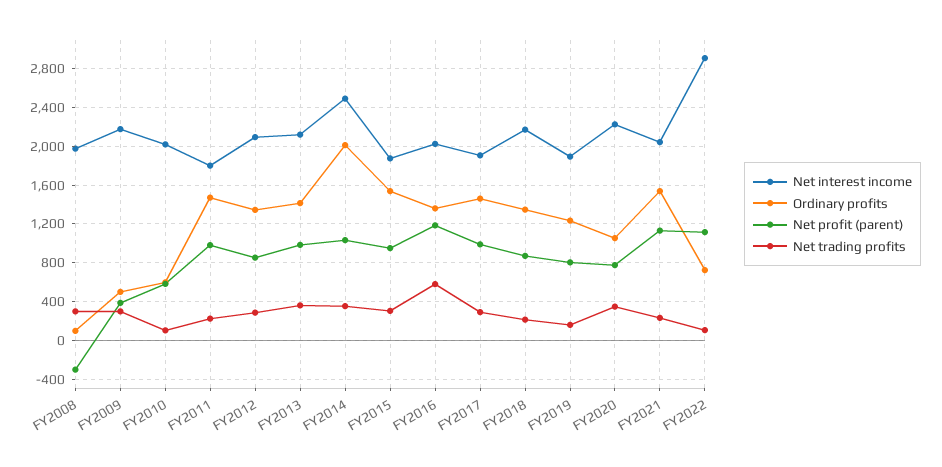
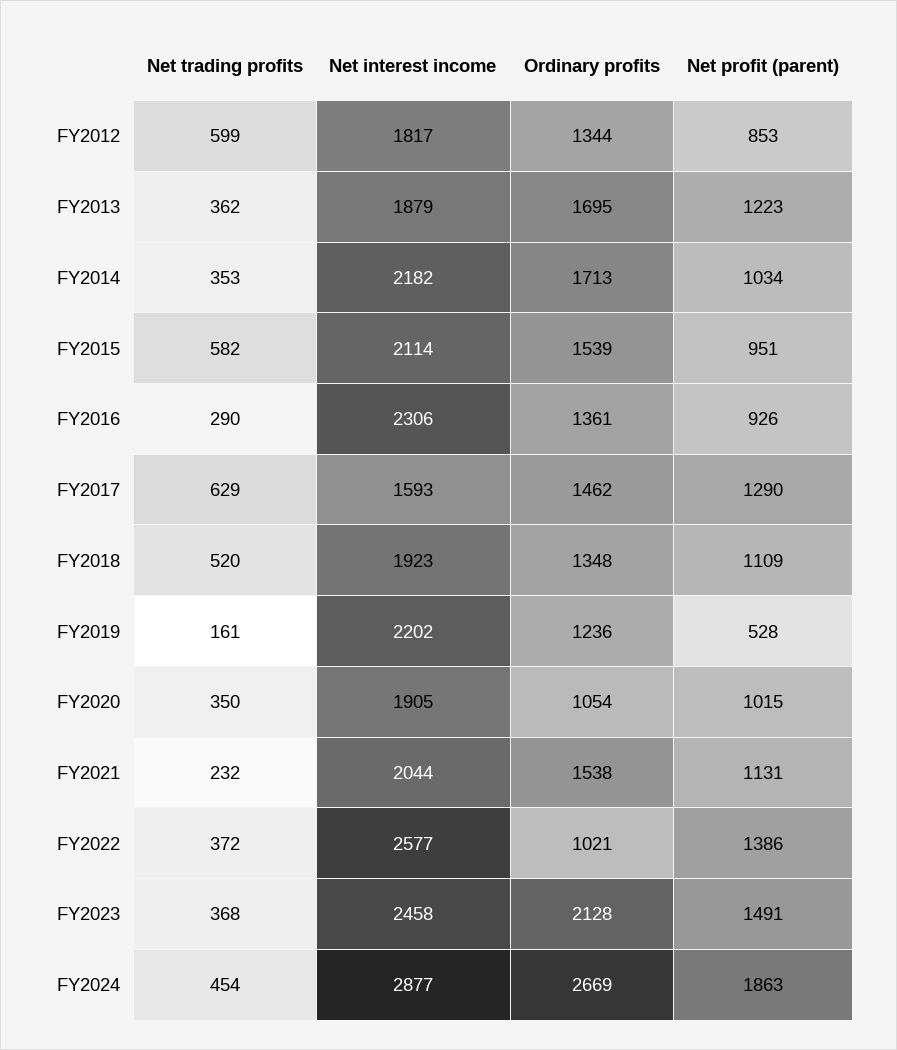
Net interest income, FY2008: 2000 -> none
Ordinary profits, FY2008: 100 -> none
Net profit (parent), FY2008: -300 -> none
Net trading profits, FY2008: 300 -> none
Net interest income, FY2009: 2200 -> none
Ordinary profits, FY2009: 500 -> none
Net profit (parent), FY2009: 400 -> none
Net trading profits, FY2009: 300 -> none
Net interest income, FY2010: 2000 -> none
Ordinary profits, FY2010: 600 -> none
Net profit (parent), FY2010: 600 -> none
Net trading profits, FY2010: 100 -> none
Net interest income, FY2011: 1800 -> none
Ordinary profits, FY2011: 1500 -> none
Net profit (parent), FY2011: 1000 -> none
Net trading profits, FY2011: 200 -> none
Net interest income, FY2012: 2100 -> 1817
Net trading profits, FY2012: 300 -> 599
Net interest income, FY2013: 2100 -> 1879
Ordinary profits, FY2013: 1400 -> 1695
Net profit (parent), FY2013: 1000 -> 1223
Net interest income, FY2014: 2500 -> 2182
Ordinary profits, FY2014: 2000 -> 1713
Net interest income, FY2015: 1900 -> 2114
Net trading profits, FY2015: 300 -> 582
Net interest income, FY2016: 2000 -> 2306
Net profit (parent), FY2016: 1200 -> 926
Net trading profits, FY2016: 600 -> 290
Net interest income, FY2017: 1900 -> 1593
Net profit (parent), FY2017: 1000 -> 1290
Net trading profits, FY2017: 300 -> 629
Net interest income, FY2018: 2200 -> 1923
Net profit (parent), FY2018: 900 -> 1109
Net trading profits, FY2018: 200 -> 520
Net interest income, FY2019: 1900 -> 2202
Net profit (parent), FY2019: 800 -> 528
Net interest income, FY2020: 2200 -> 1905
Net profit (parent), FY2020: 800 -> 1015
Net interest income, FY2022: 2900 -> 2577
Ordinary profits, FY2022: 700 -> 1021
Net profit (parent), FY2022: 1100 -> 1386
Net trading profits, FY2022: 100 -> 372
Net trading profits, FY2023: none -> 368
Net interest income, FY2023: none -> 2458
Ordinary profits, FY2023: none -> 2128
Net profit (parent), FY2023: none -> 1491
Net trading profits, FY2024: none -> 454
Net interest income, FY2024: none -> 2877
Ordinary profits, FY2024: none -> 2669
Net profit (parent), FY2024: none -> 1863

